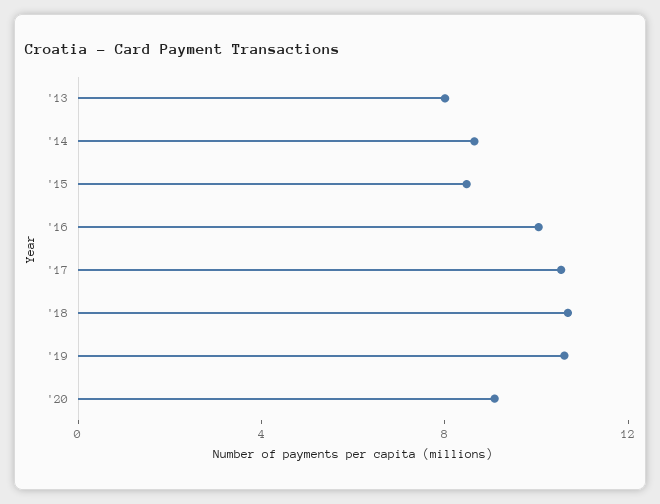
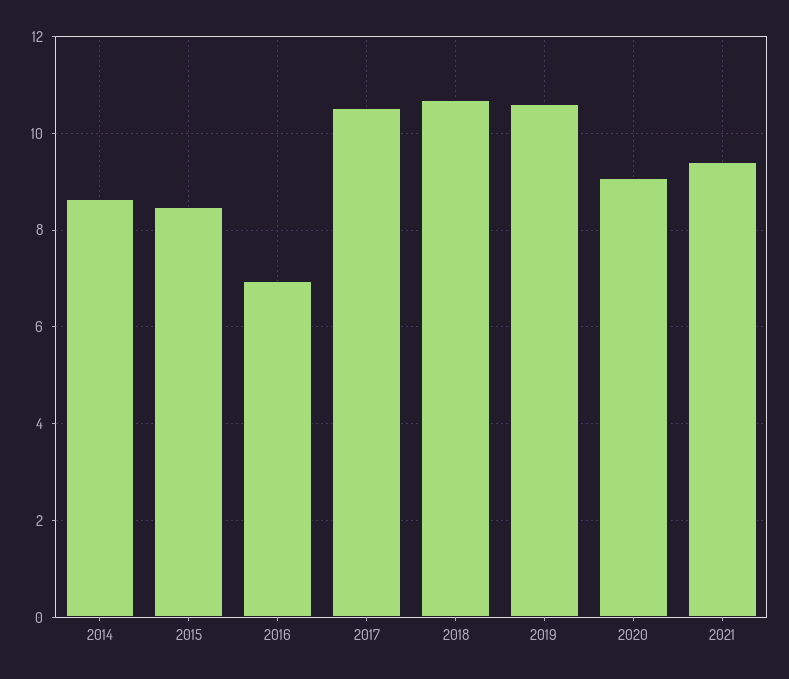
'13: 8 -> none
'16: 10 -> 7
2021: none -> 9.4

